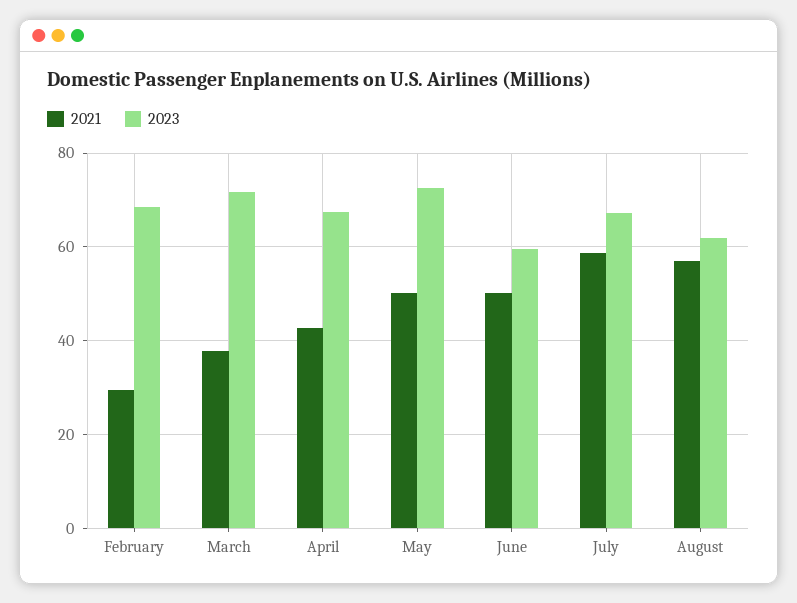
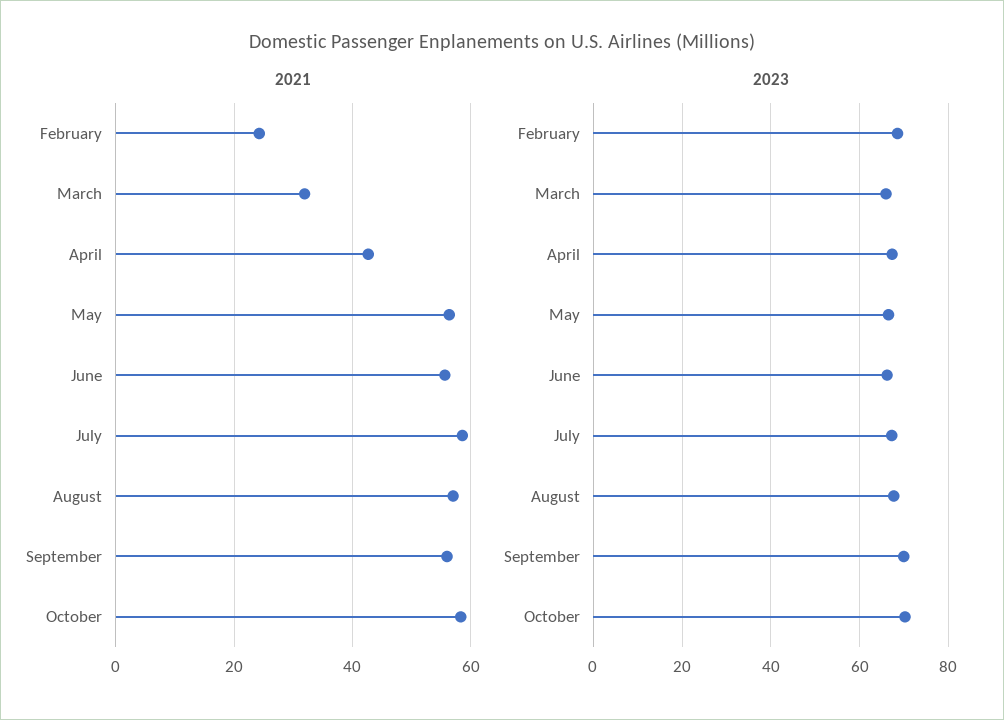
2021, February: 30 -> 24
2021, March: 38 -> 32
2023, March: 72 -> 66
2021, May: 50 -> 56
2023, May: 72 -> 66
2021, June: 50 -> 56
2023, June: 60 -> 66
2023, August: 62 -> 68
2021, September: none -> 56
2021, October: none -> 58
2023, September: none -> 70
2023, October: none -> 70

